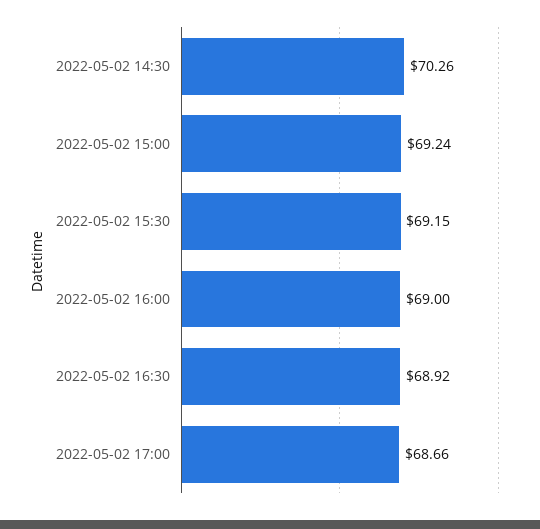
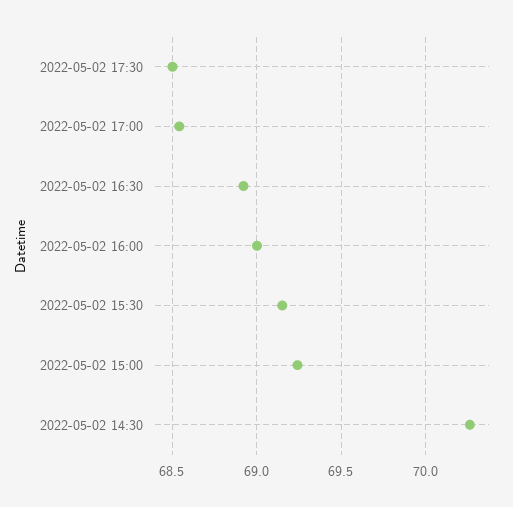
2022-05-02 17:00: 68.66 -> 68.55
2022-05-02 17:30: none -> 68.5

